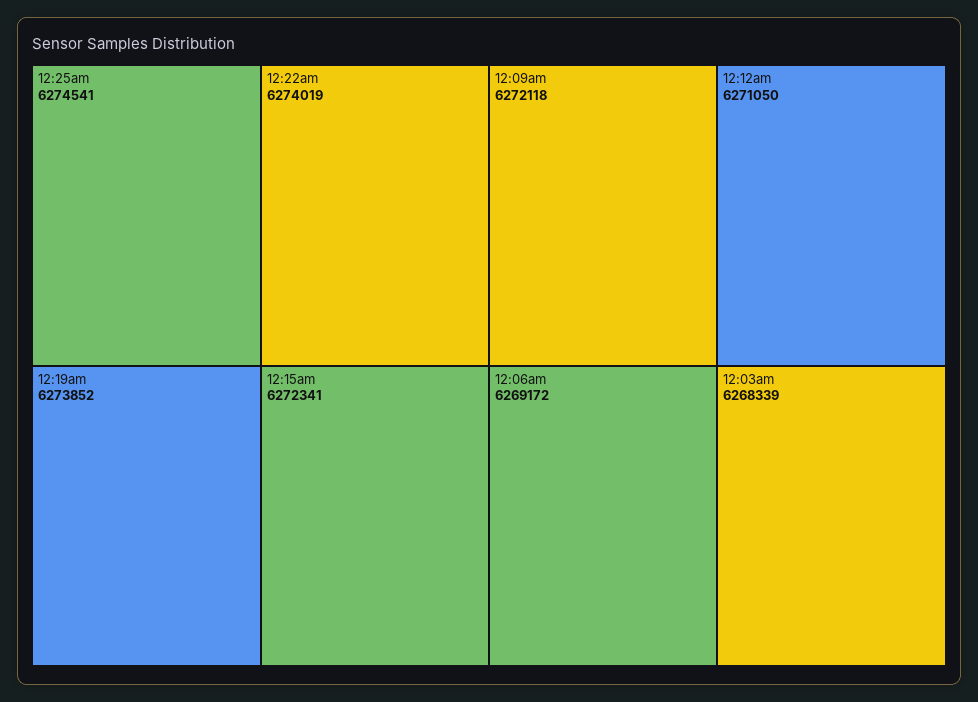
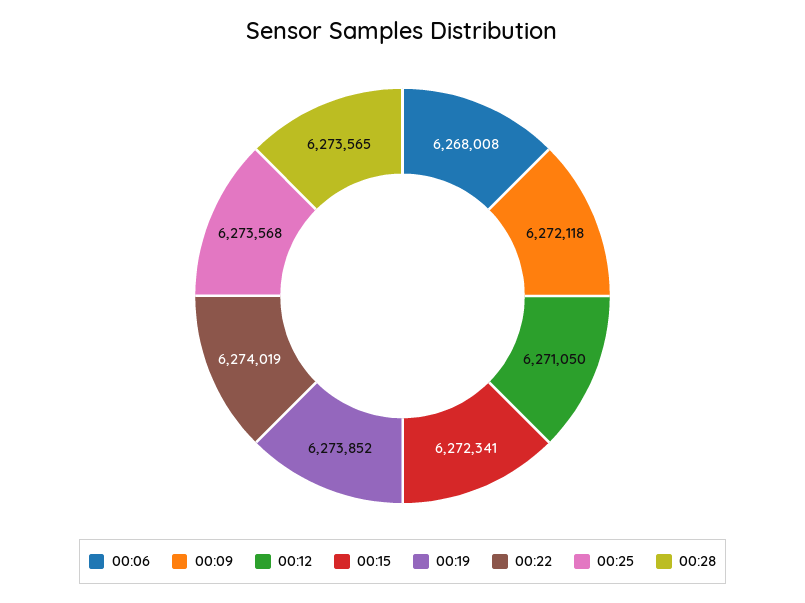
12:25am: 6274541 -> 6273568
12:06am: 6269172 -> 6268008
12:03am: 6268339 -> none
00:28: none -> 6273565

